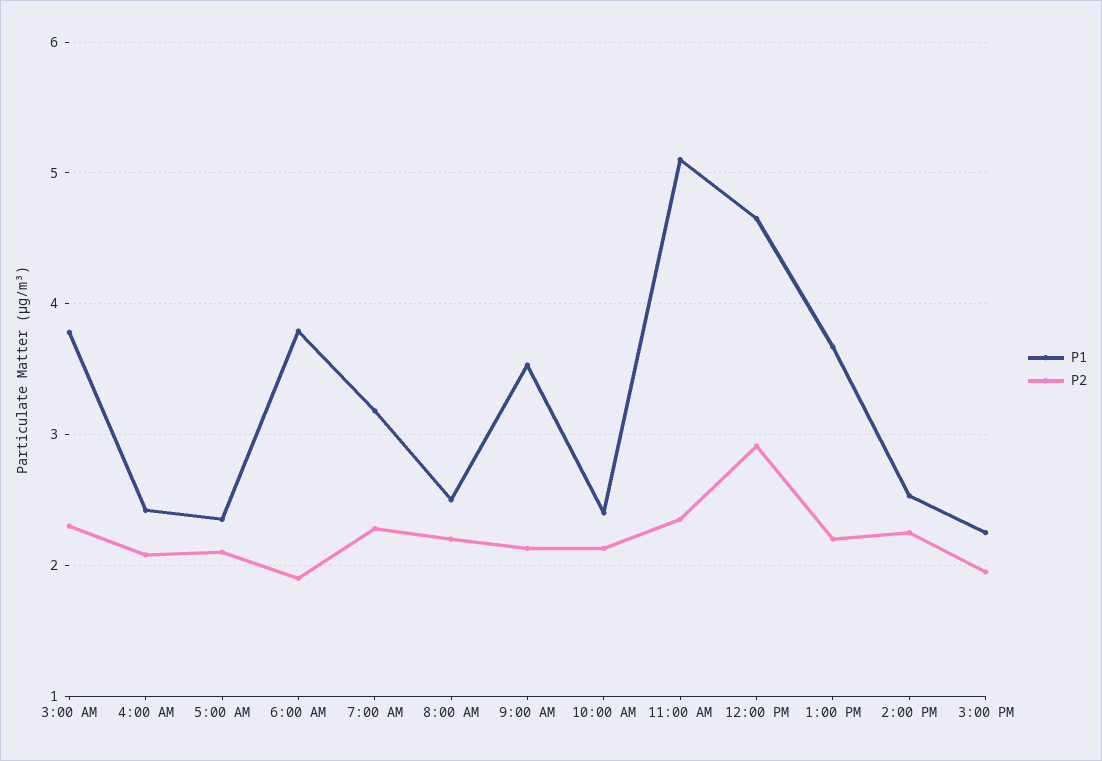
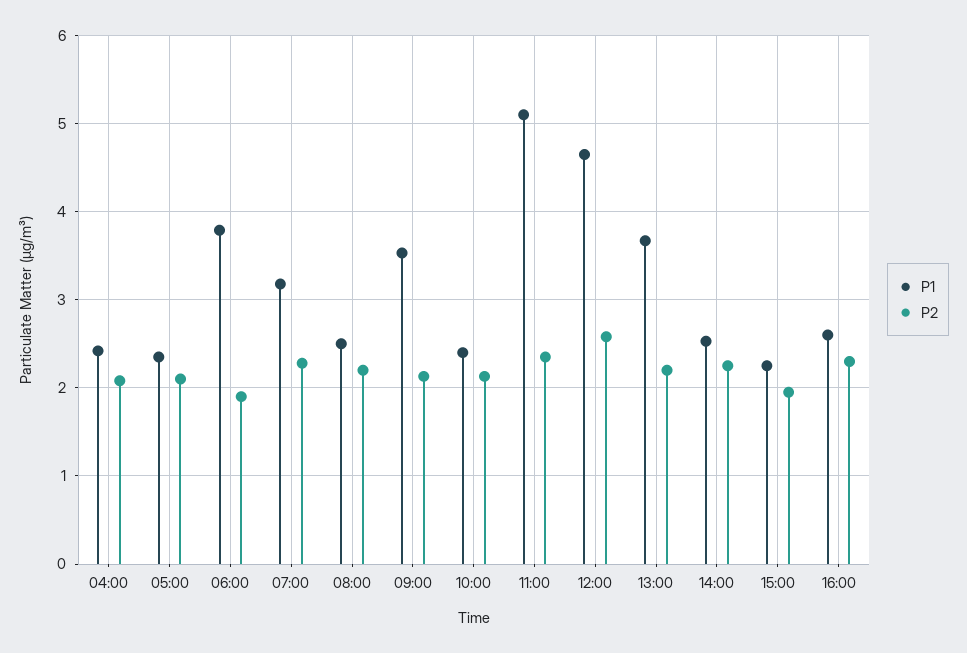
P1, 3:00 AM: 3.8 -> none
P2, 3:00 AM: 2.3 -> none
P2, 12:00 PM: 2.9 -> 2.6
P1, 16:00: none -> 2.6
P2, 16:00: none -> 2.3

